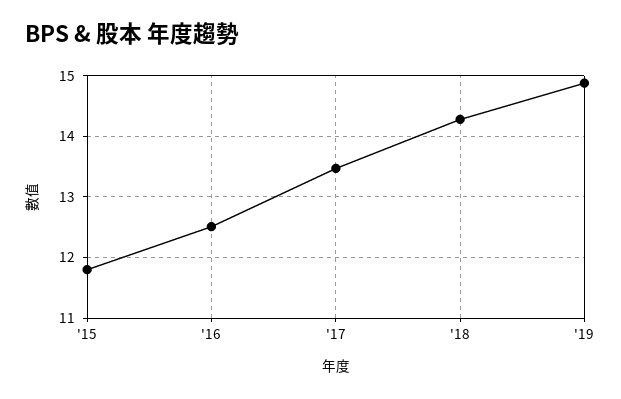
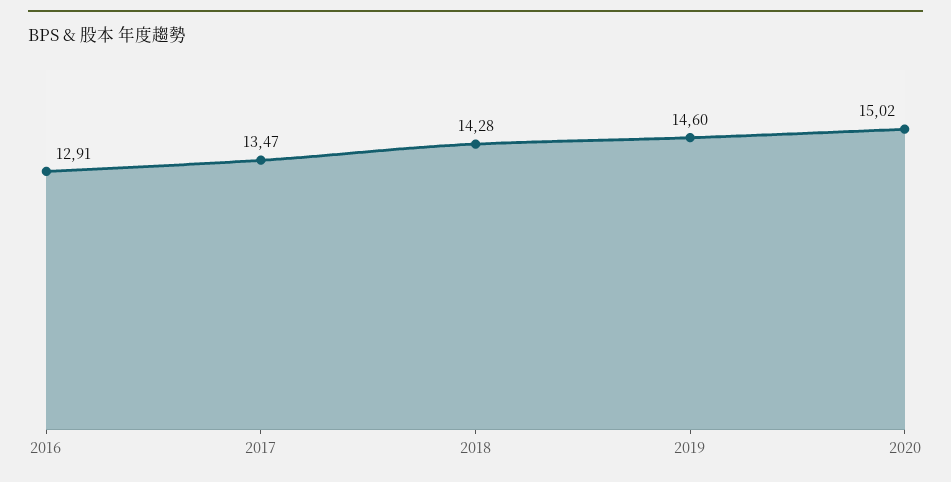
'15: 11.8 -> none
'16: 12.5 -> 12.91
'19: 14.9 -> 14.6
2020: none -> 15.02

